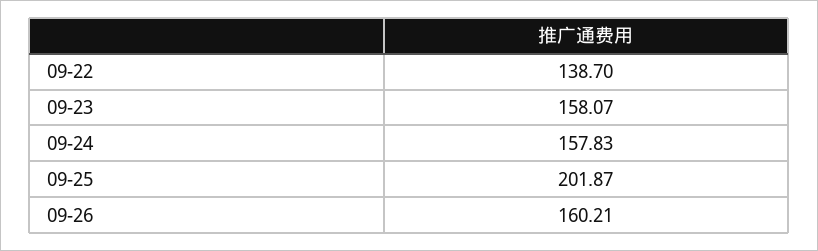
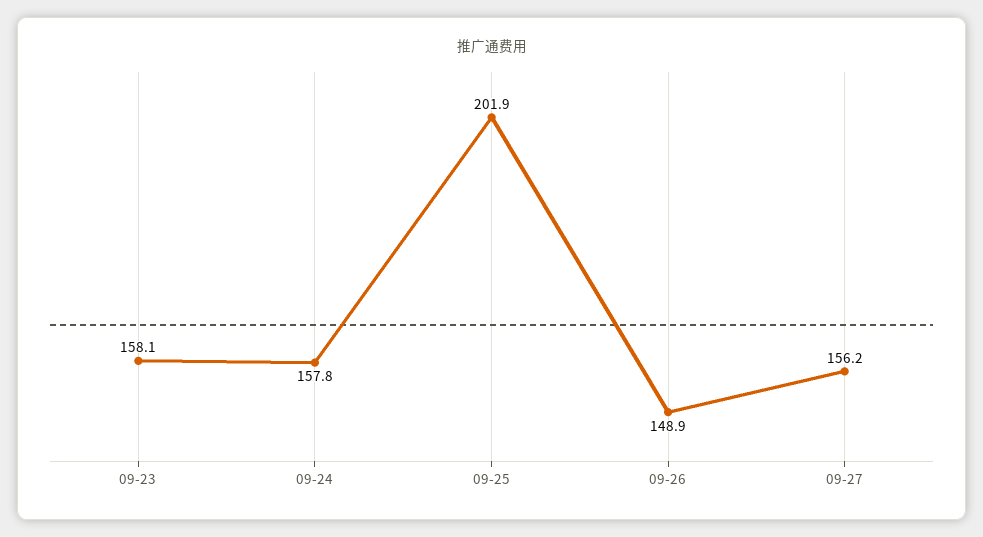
09-22: 138.7 -> none
09-26: 160.21 -> 148.9
09-27: none -> 156.2

